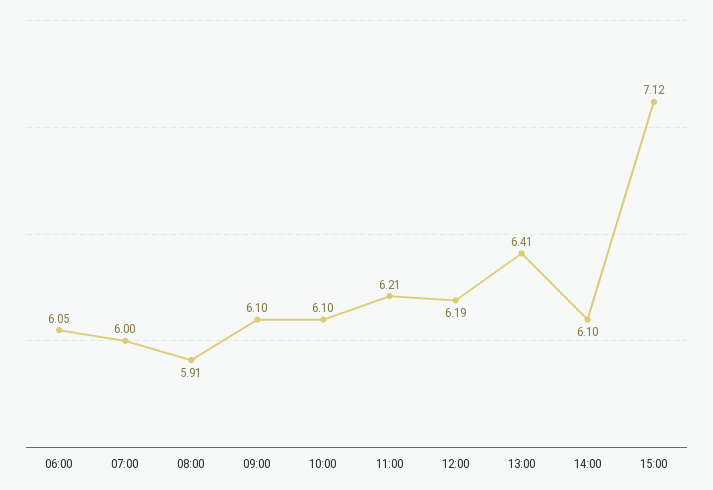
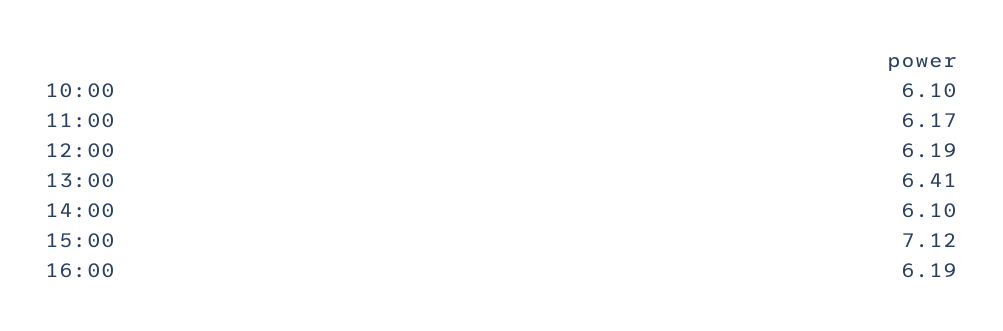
06:00: 6.05 -> none
07:00: 6 -> none
08:00: 5.91 -> none
09:00: 6.1 -> none
11:00: 6.21 -> 6.17
16:00: none -> 6.19

